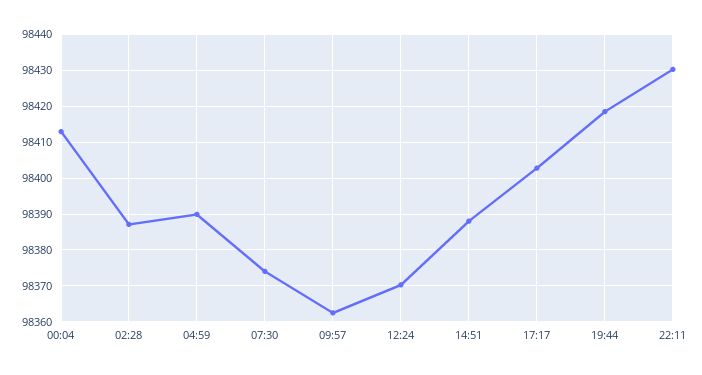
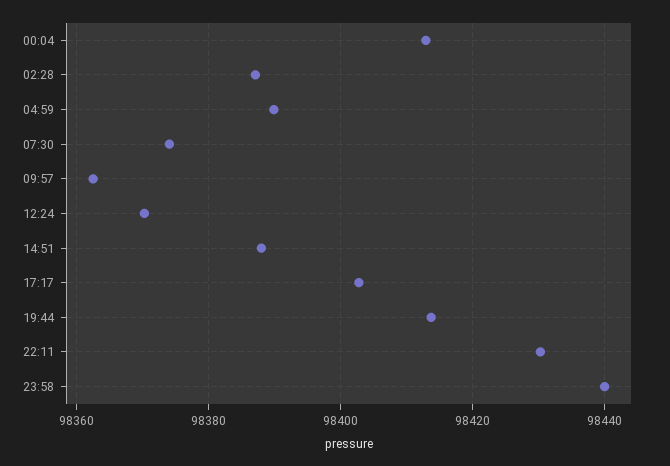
19:44: 98418 -> 98414
23:58: none -> 98440

